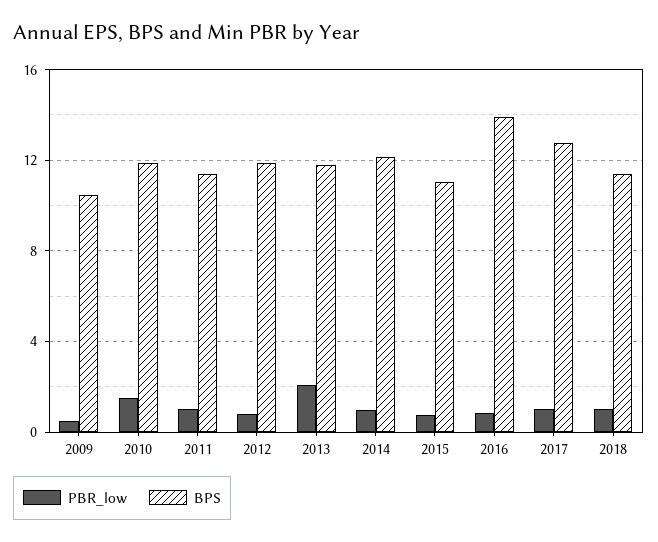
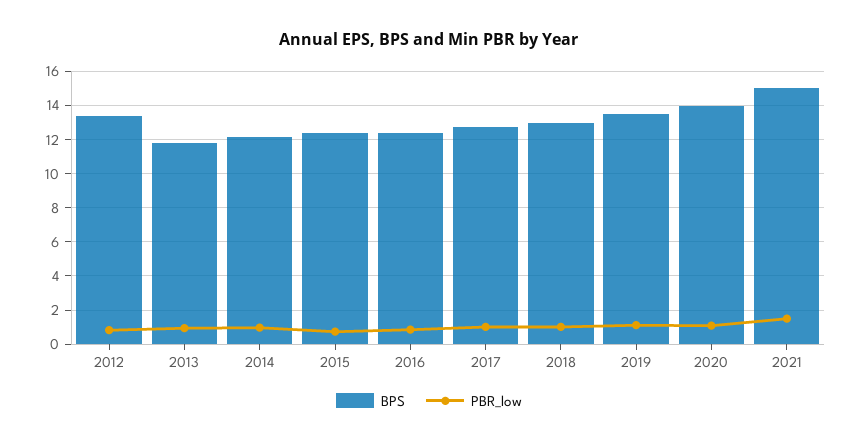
PBR_low, 2009: 0.5 -> none
BPS, 2009: 10.5 -> none
PBR_low, 2010: 1.5 -> none
BPS, 2010: 12 -> none
PBR_low, 2011: 1 -> none
BPS, 2011: 11.5 -> none
BPS, 2012: 12 -> 13.5
PBR_low, 2013: 2 -> 1
BPS, 2015: 11 -> 12.5
BPS, 2016: 14 -> 12.5
BPS, 2018: 11.5 -> 13
BPS, 2019: none -> 13.5
PBR_low, 2019: none -> 1
BPS, 2020: none -> 14
PBR_low, 2020: none -> 1
BPS, 2021: none -> 15
PBR_low, 2021: none -> 1.5

